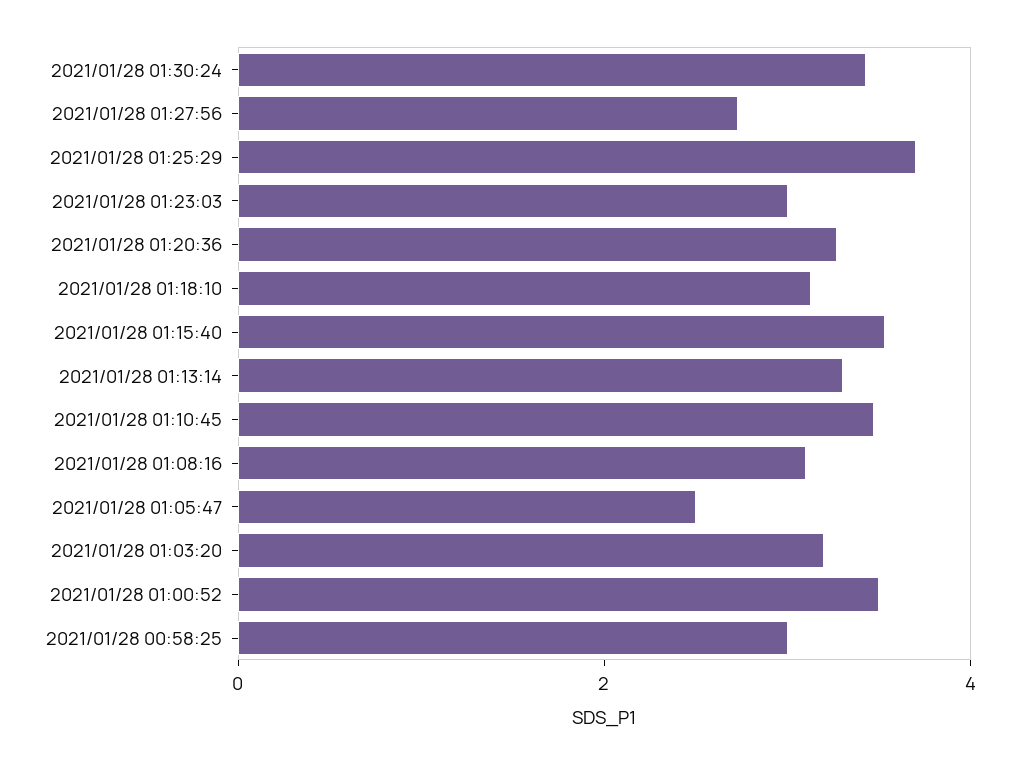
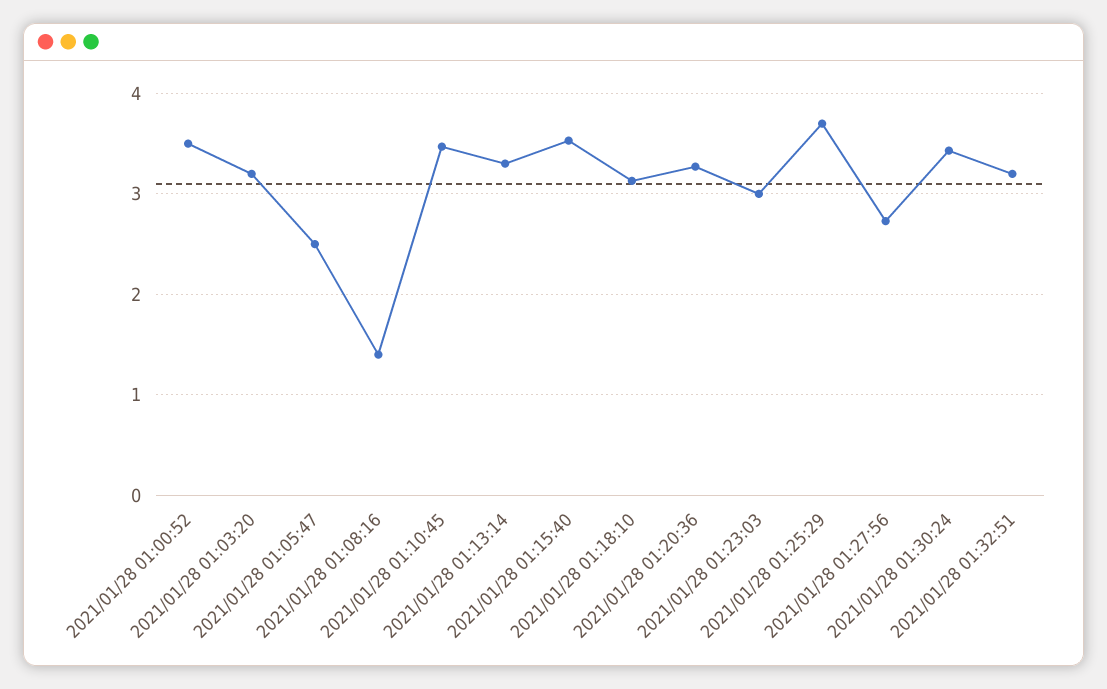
2021/01/28 01:08:16: 3 -> 1.4
2021/01/28 00:58:25: 3 -> none
2021/01/28 01:32:51: none -> 3.2

